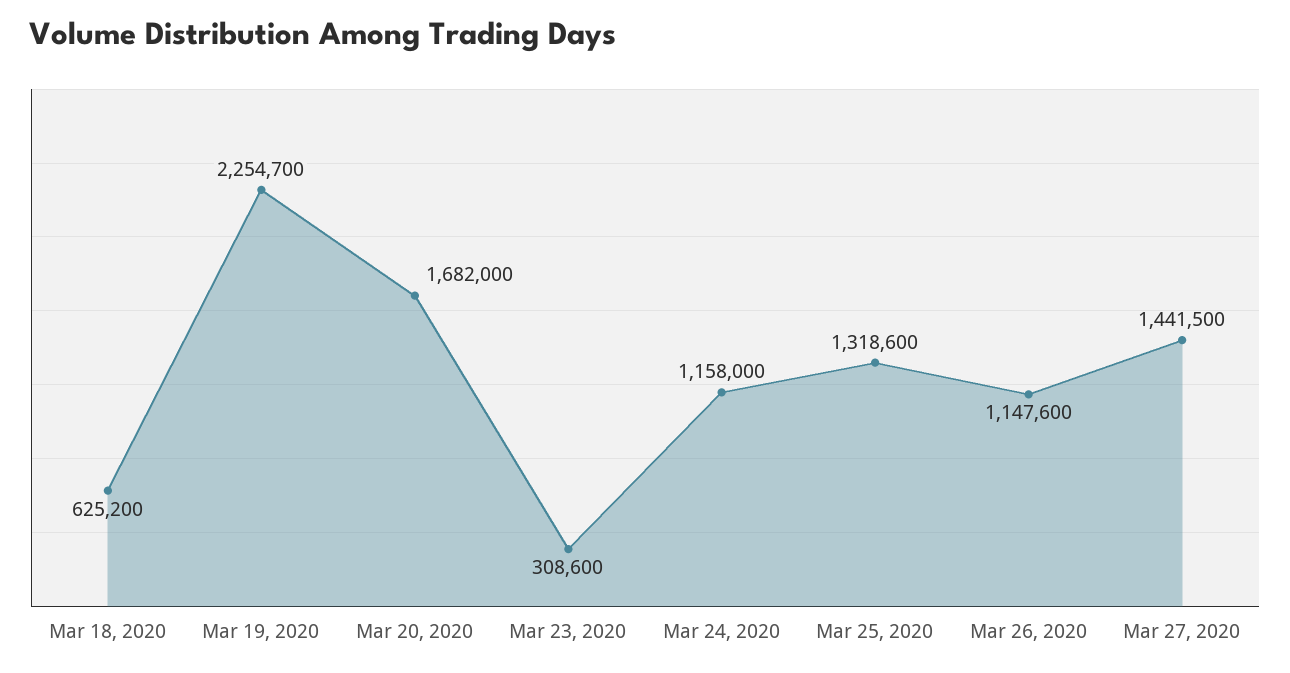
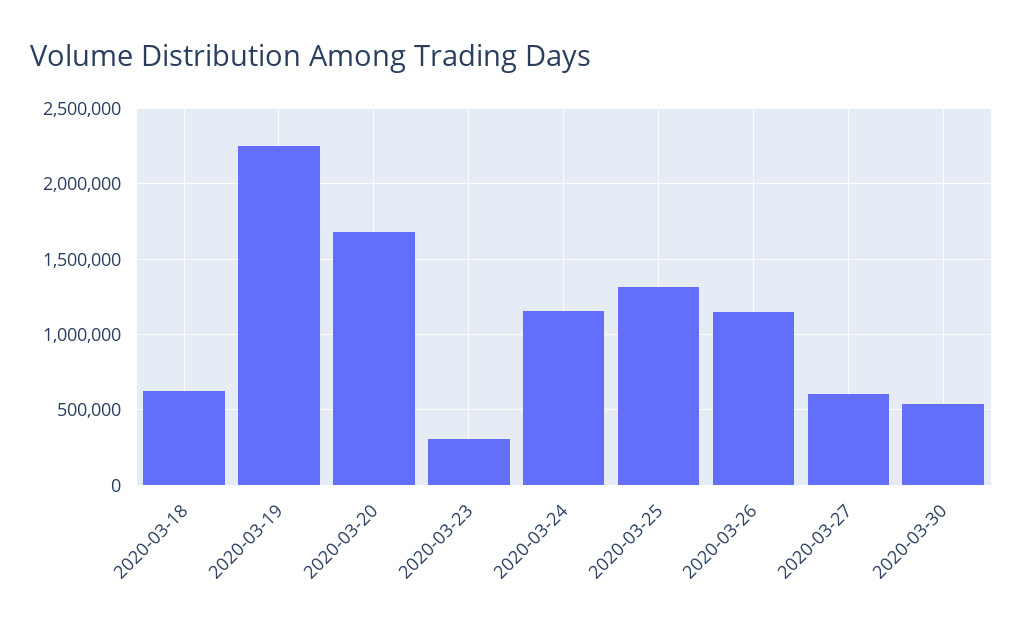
Mar 27, 2020: 1441500 -> 600000
2020-03-30: none -> 550000

